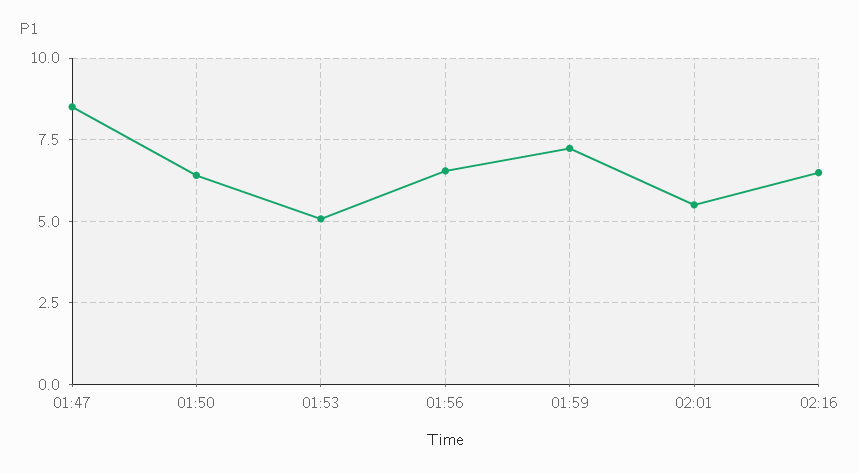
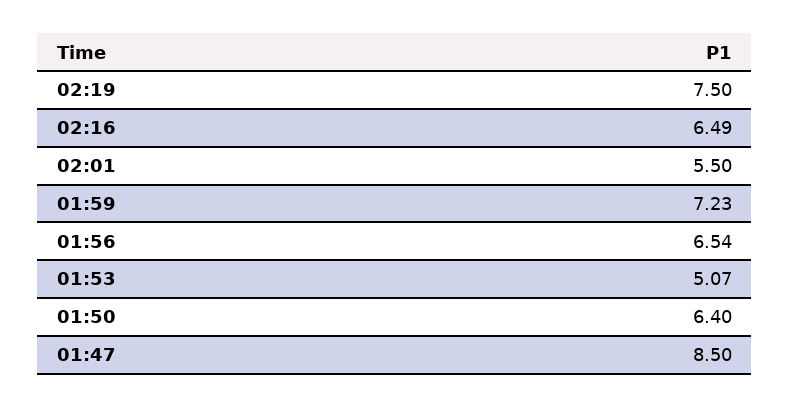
02:19: none -> 7.5

